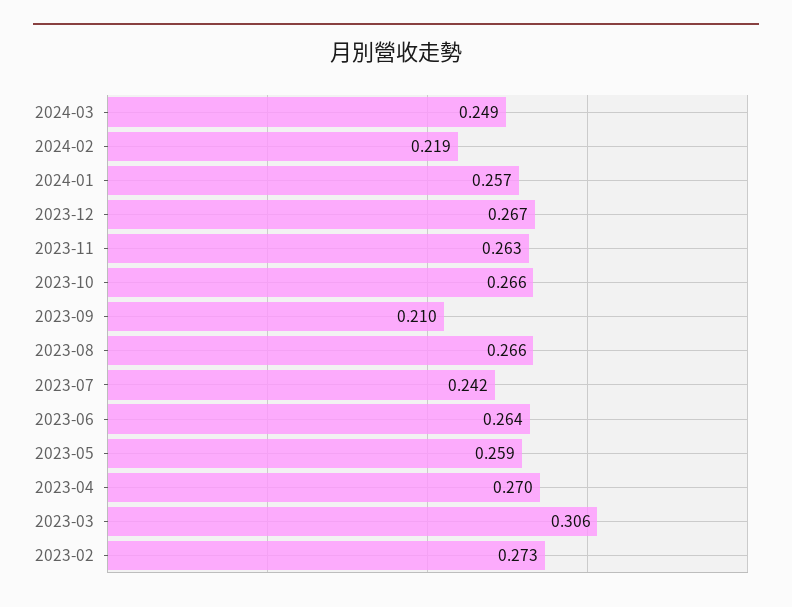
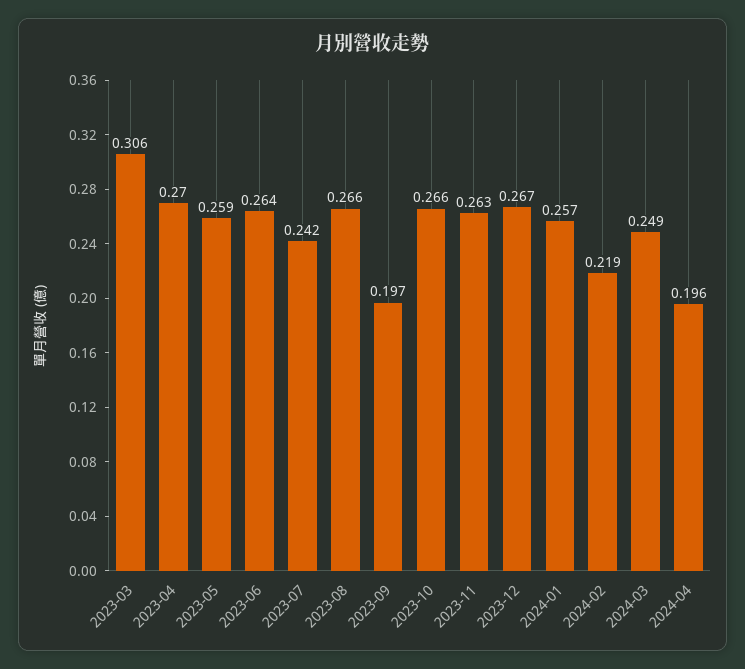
2023-09: 0.21 -> 0.197
2023-02: 0.273 -> none
2024-04: none -> 0.196

